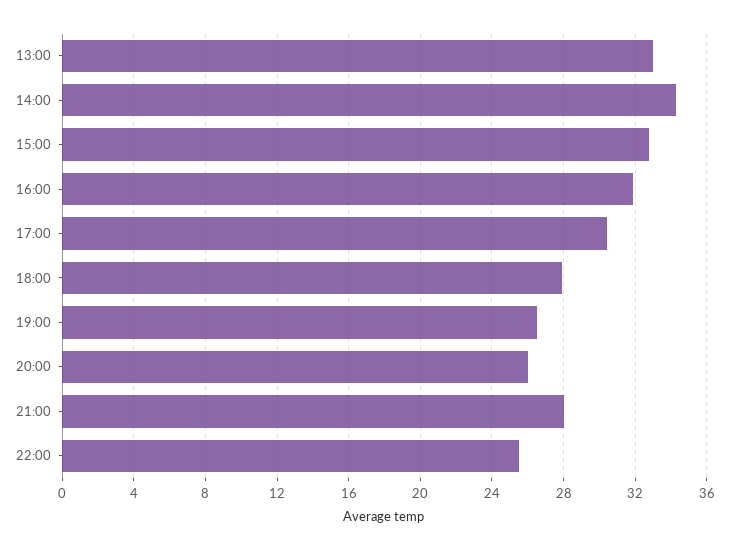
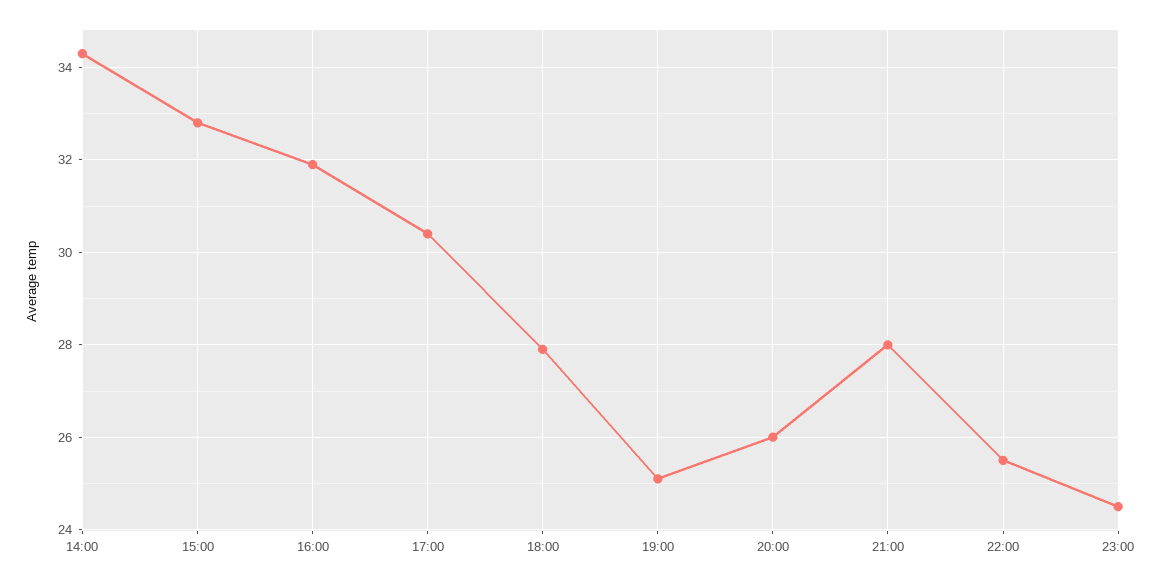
13:00: 33 -> none
19:00: 26.5 -> 25
23:00: none -> 24.5

